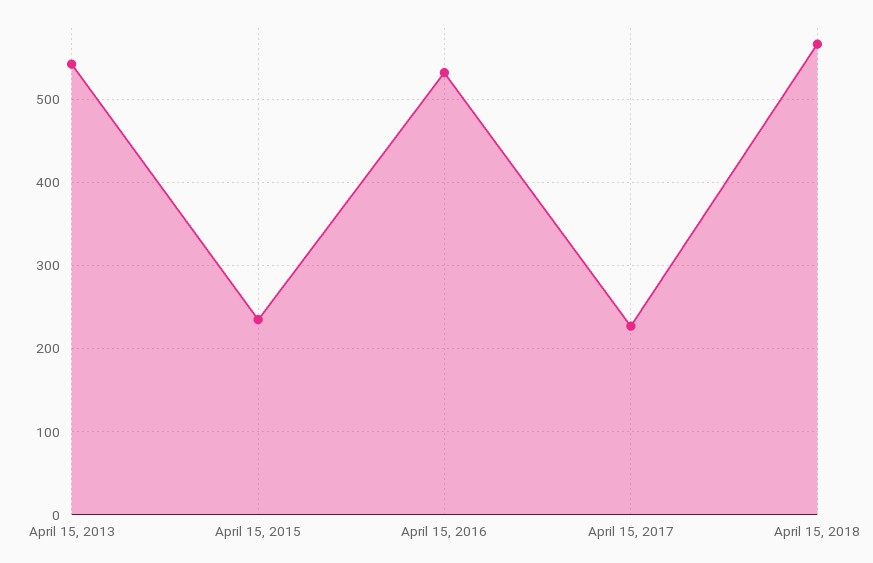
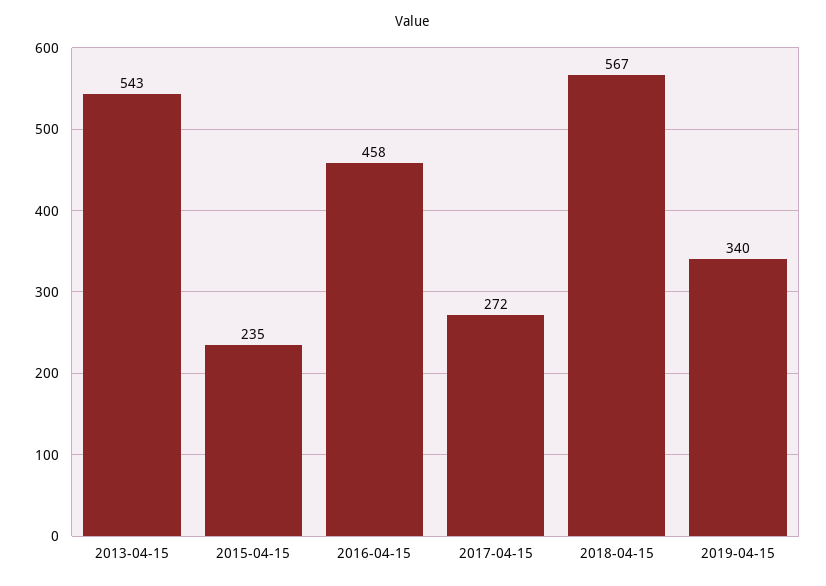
April 15, 2016: 530 -> 458
April 15, 2017: 230 -> 272
2019-04-15: none -> 340

